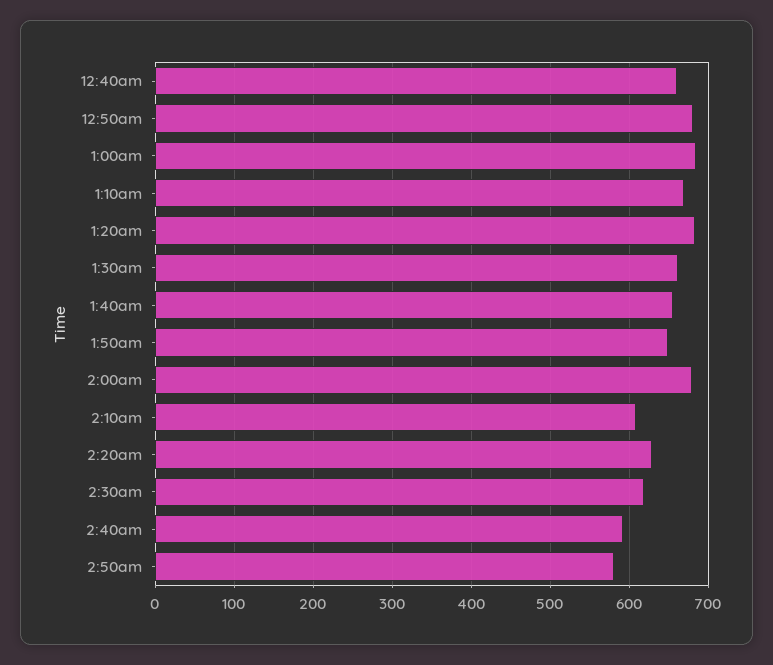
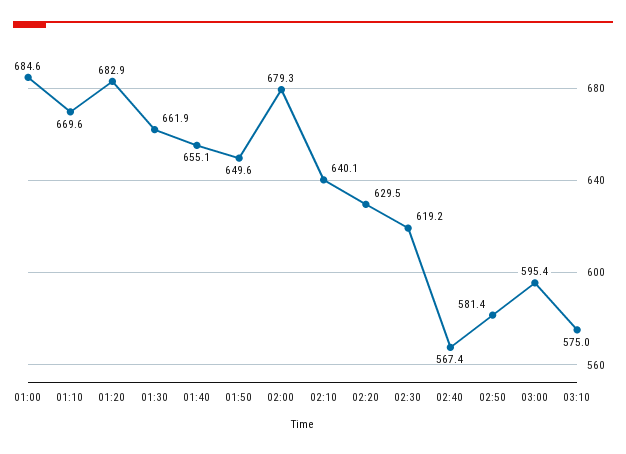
12:40am: 660 -> none
12:50am: 680 -> none
2:10am: 610 -> 640.1
2:40am: 590 -> 567.4
03:00: none -> 595.4
03:10: none -> 575

